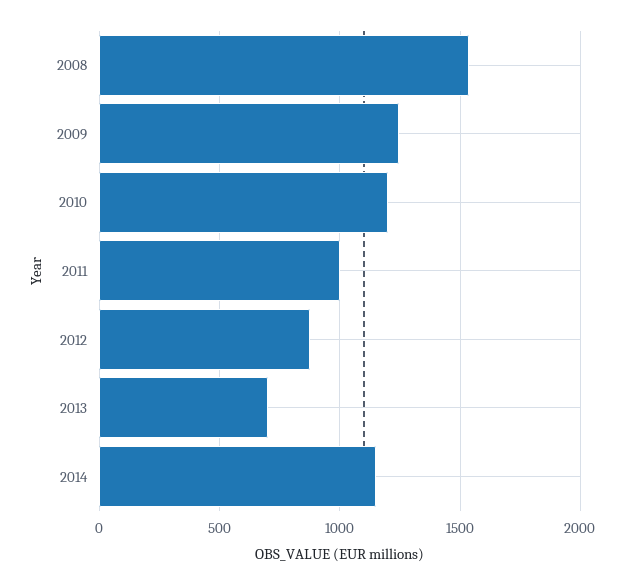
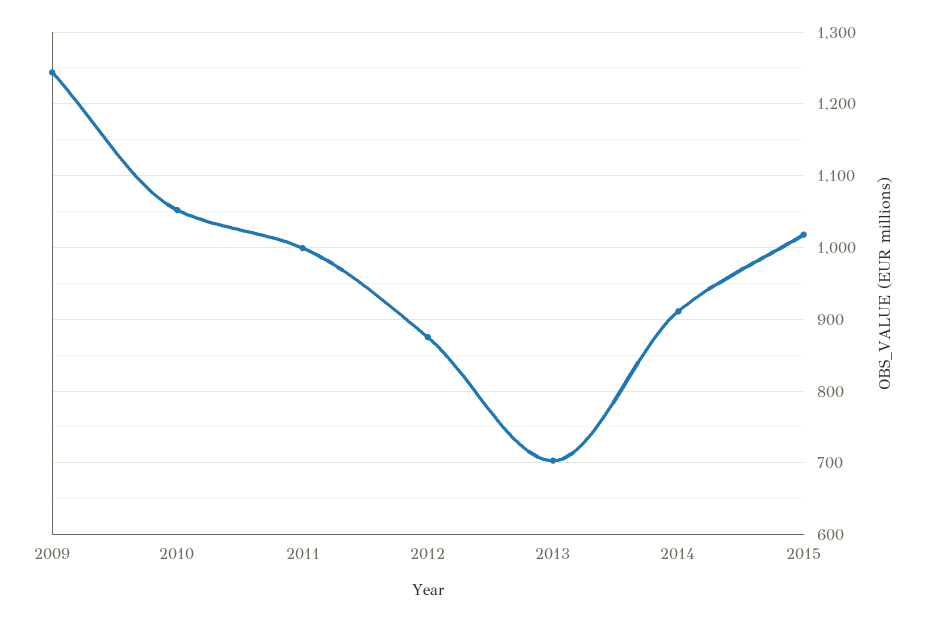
2008: 1550 -> none
2010: 1200 -> 1050
2014: 1150 -> 910
2015: none -> 1020

